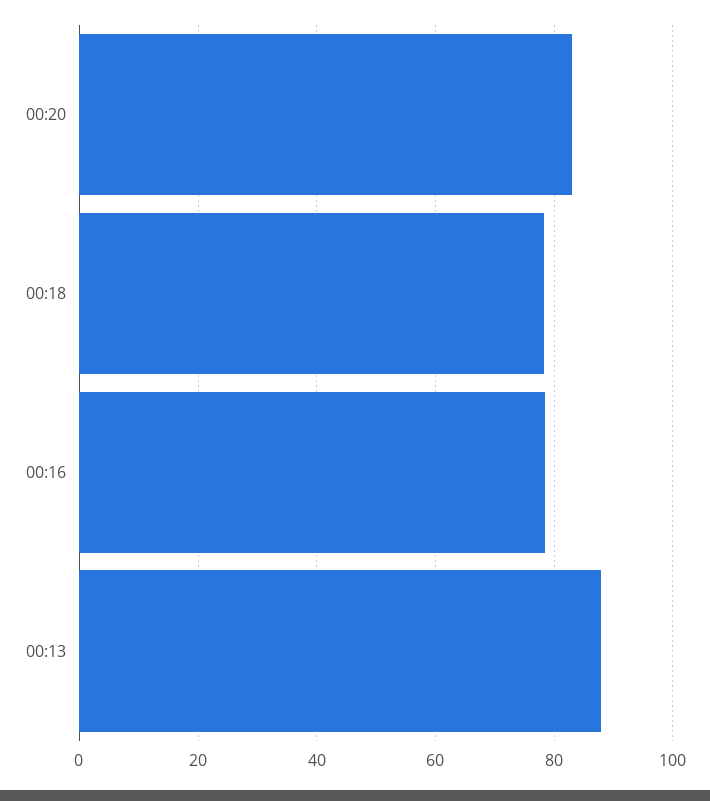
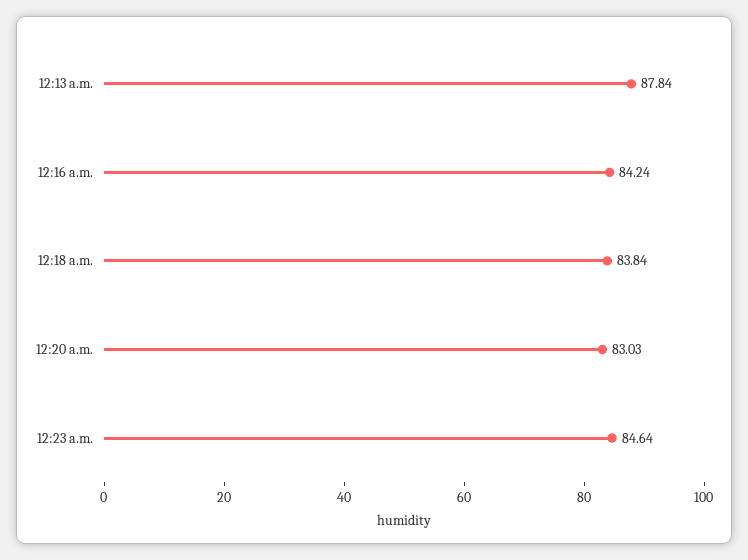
00:18: 78 -> 83.84
00:16: 78 -> 84.24
12:23 a.m.: none -> 84.64

